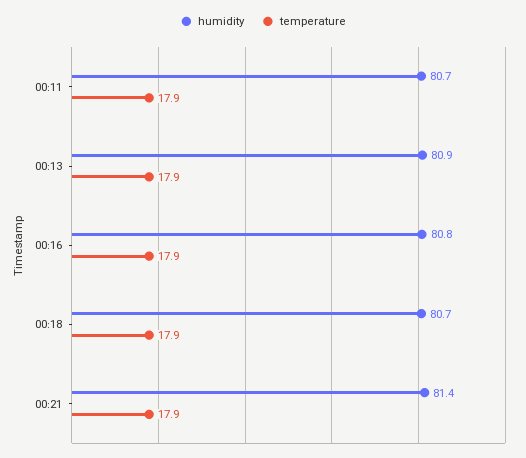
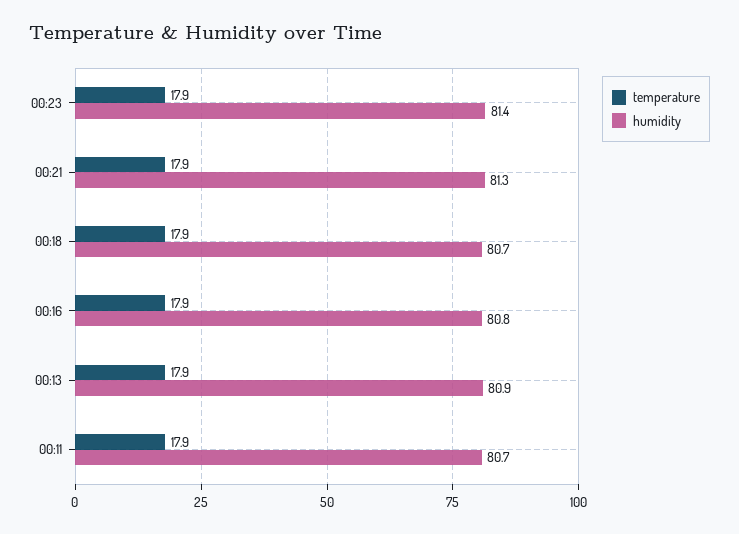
humidity, 00:21: 81.4 -> 81.3
temperature, 00:23: none -> 17.9
humidity, 00:23: none -> 81.4

